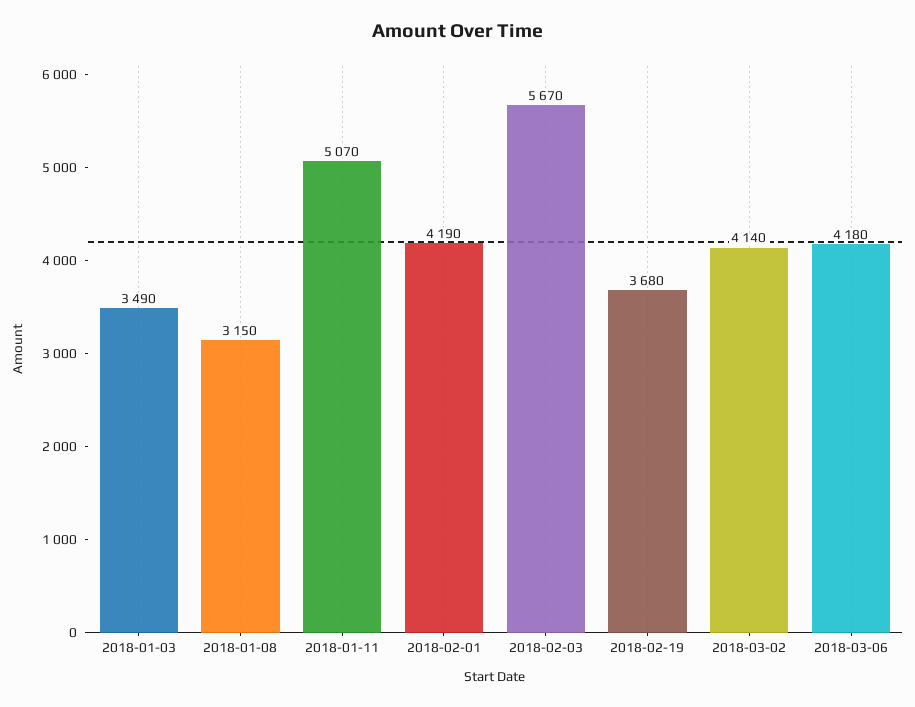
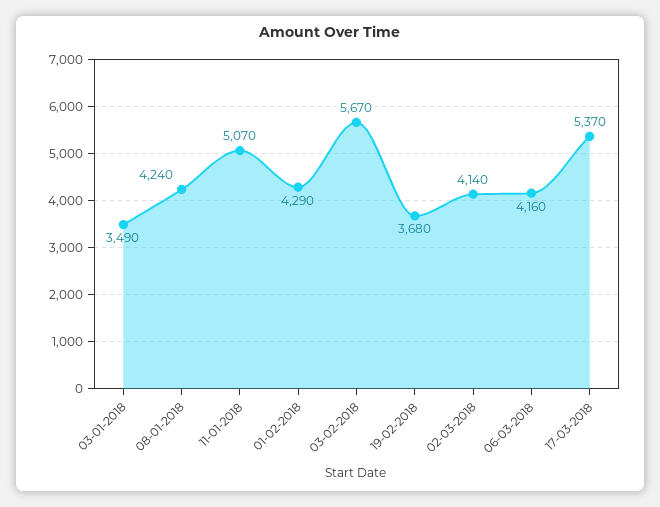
2018-01-08: 3150 -> 4240
2018-02-01: 4190 -> 4290
2018-03-06: 4180 -> 4160
17-03-2018: none -> 5370

